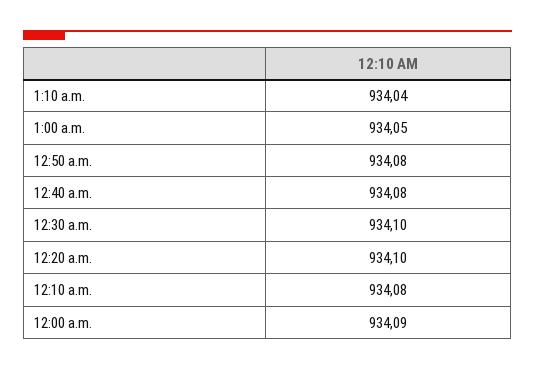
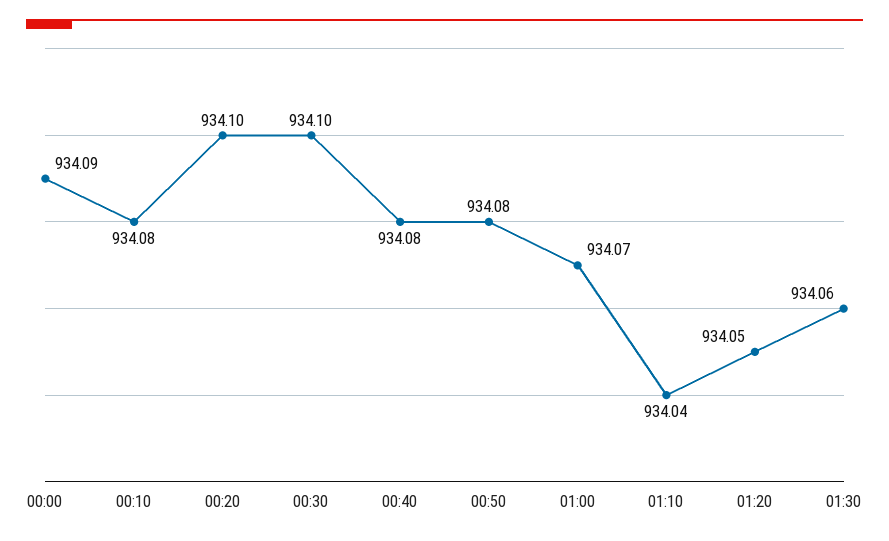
1:00 a.m.: 934.05 -> 934.07
01:20: none -> 934.05
01:30: none -> 934.06

